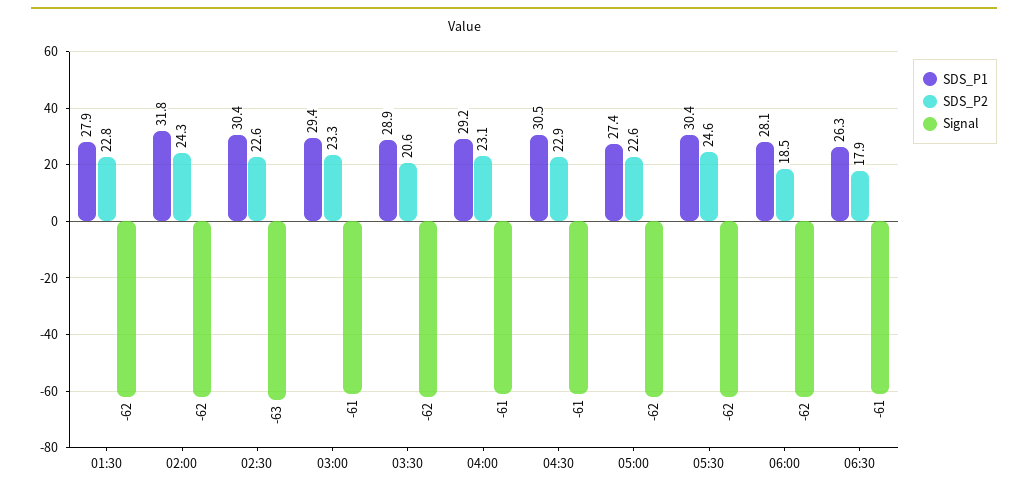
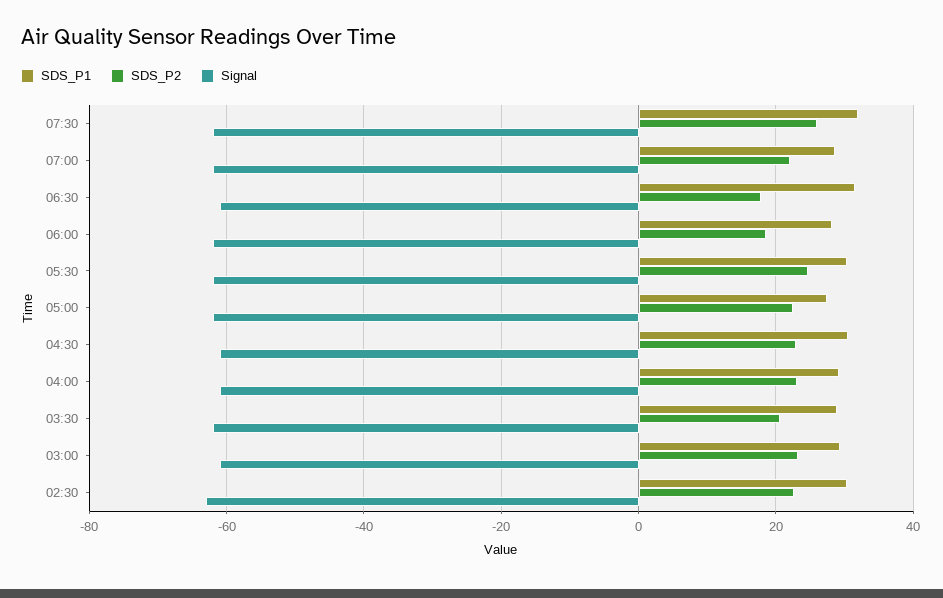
SDS_P1, 01:30: 27.9 -> none
SDS_P2, 01:30: 22.8 -> none
Signal, 01:30: -62 -> none
SDS_P1, 02:00: 31.8 -> none
SDS_P2, 02:00: 24.3 -> none
Signal, 02:00: -62 -> none
SDS_P1, 06:30: 26.3 -> 32
SDS_P1, 07:30: none -> 32
SDS_P2, 07:30: none -> 26
Signal, 07:30: none -> -62
SDS_P1, 07:00: none -> 28
SDS_P2, 07:00: none -> 22
Signal, 07:00: none -> -62

